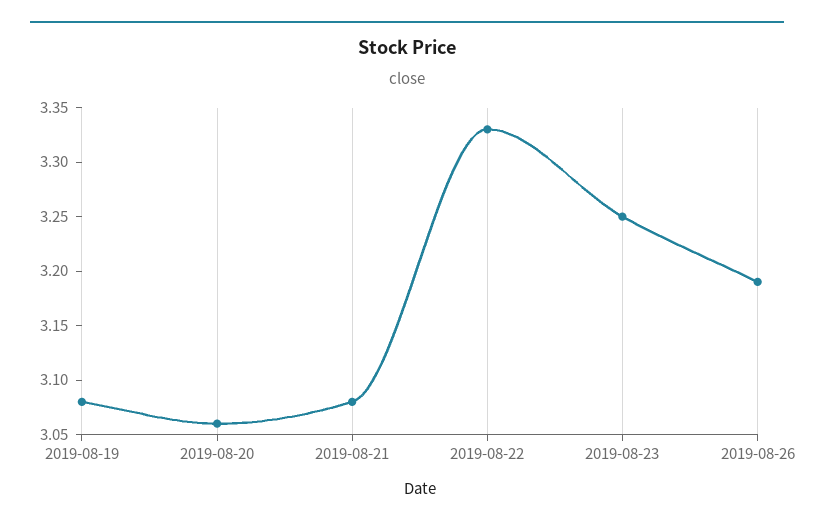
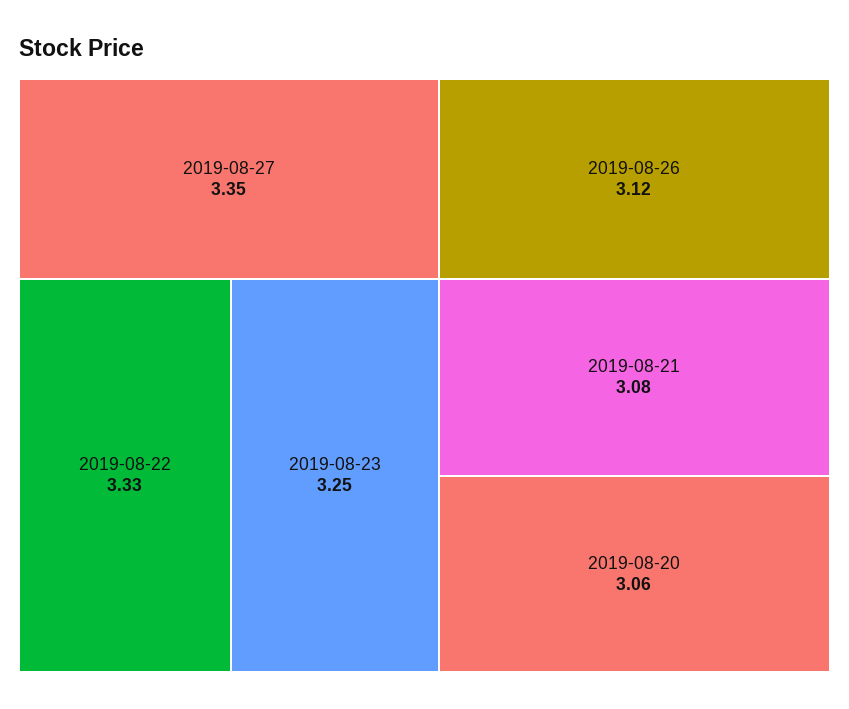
2019-08-19: 3.08 -> none
2019-08-26: 3.19 -> 3.12
2019-08-27: none -> 3.35

